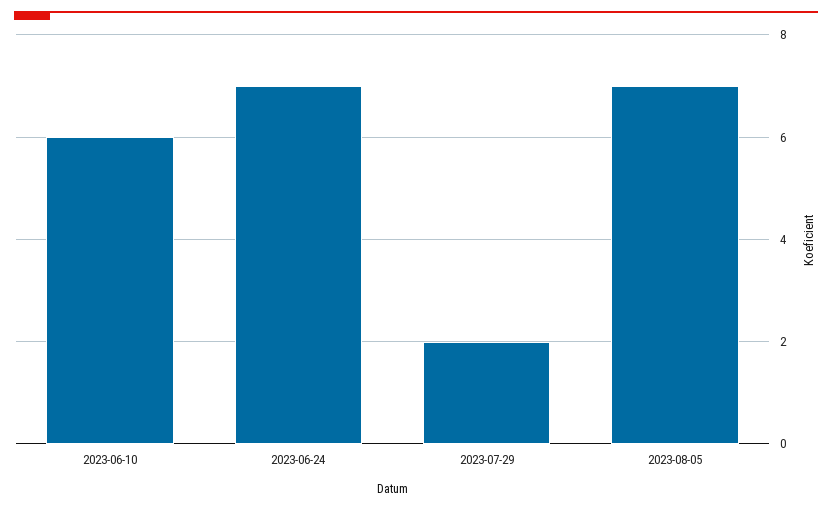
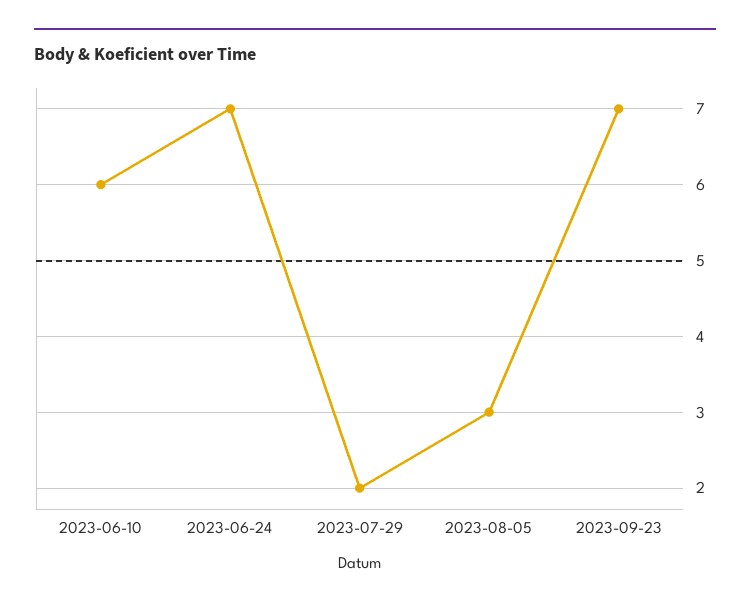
2023-08-05: 7 -> 3
2023-09-23: none -> 7

